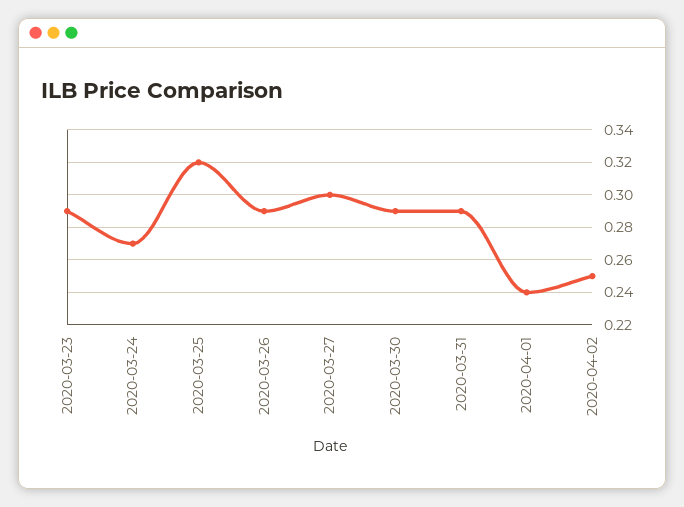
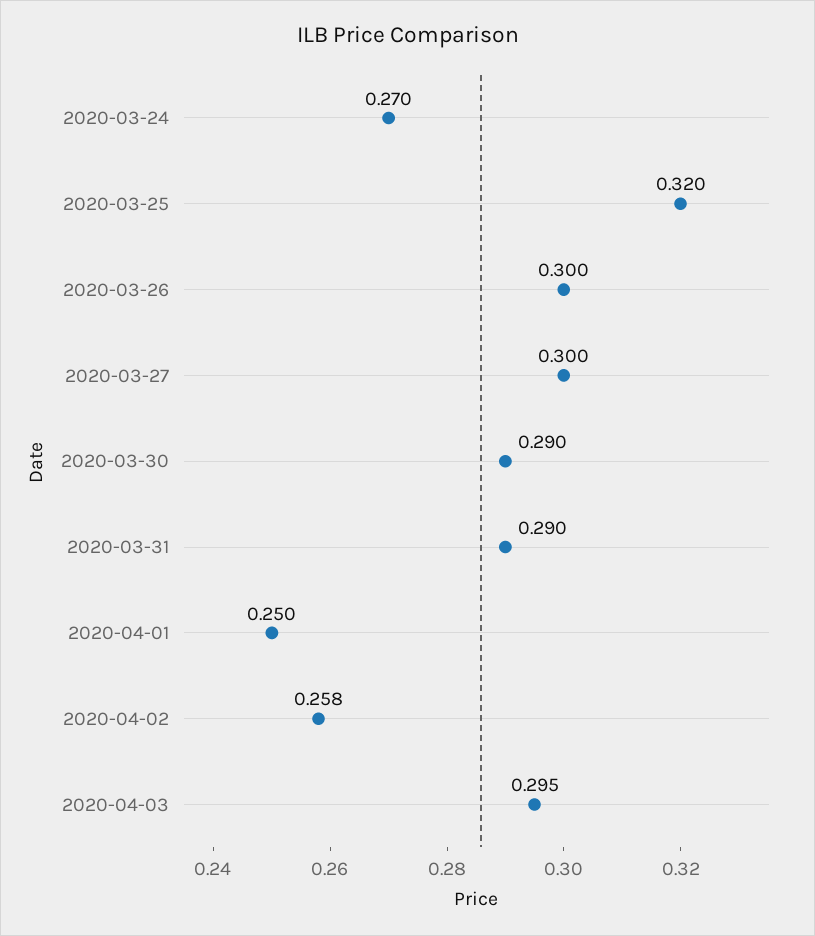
2020-03-23: 0.29 -> none
2020-03-26: 0.29 -> 0.3
2020-04-01: 0.24 -> 0.25
2020-04-02: 0.25 -> 0.258
2020-04-03: none -> 0.295

